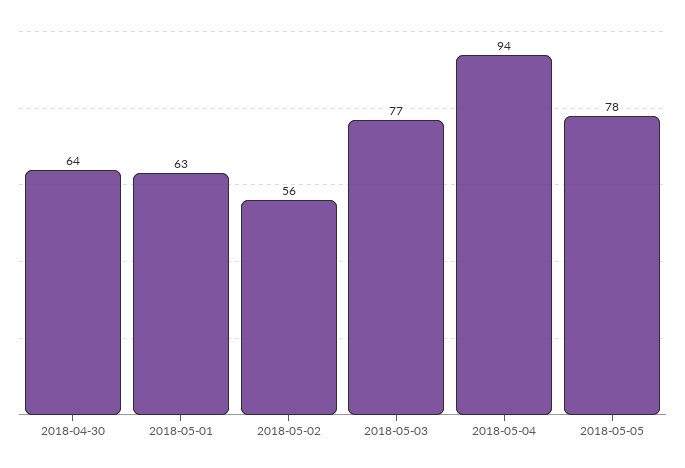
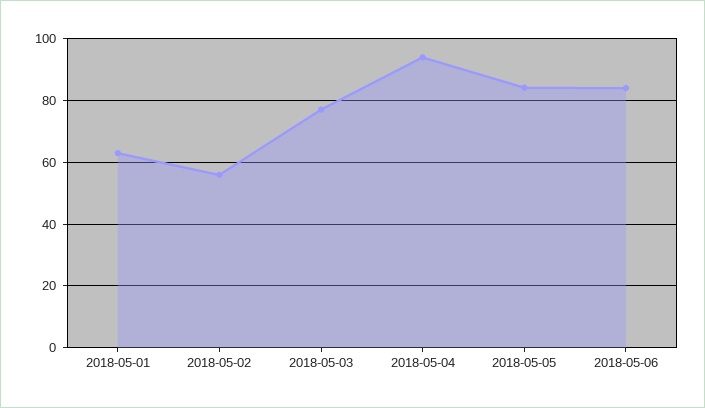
2018-04-30: 64 -> none
2018-05-05: 78 -> 84
2018-05-06: none -> 84

